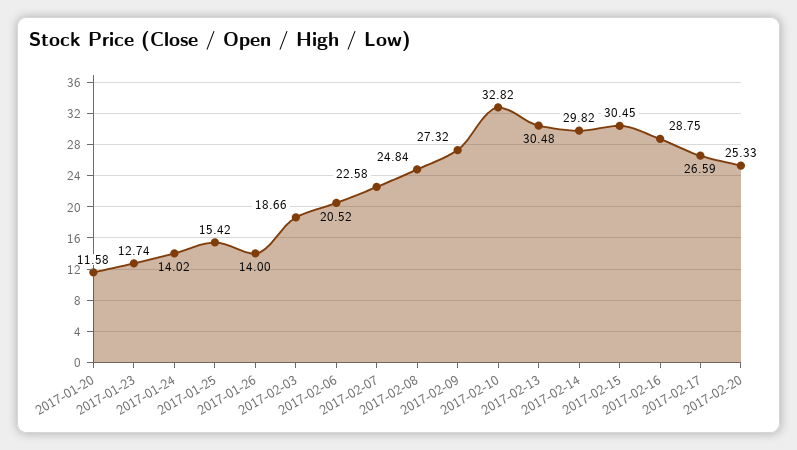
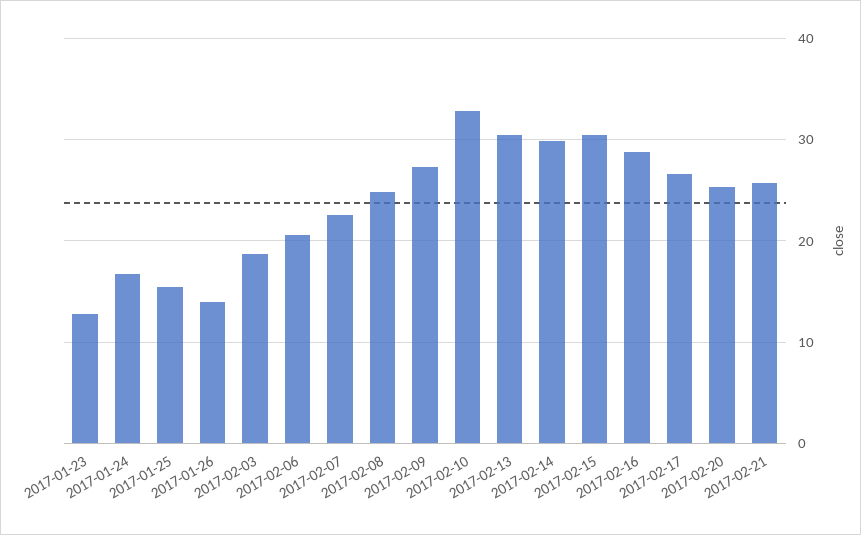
2017-01-20: 11.58 -> none
2017-01-24: 14.02 -> 17
2017-02-21: none -> 26

